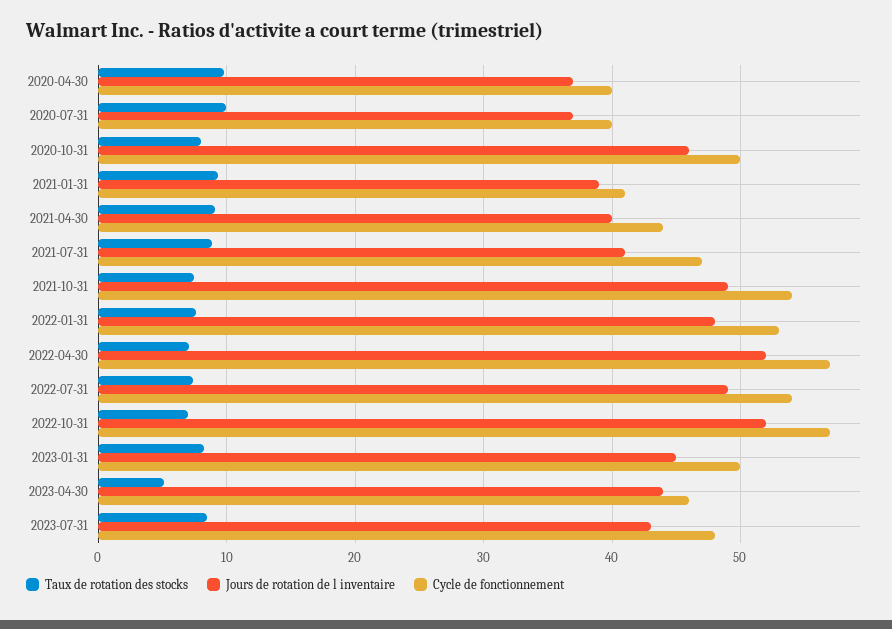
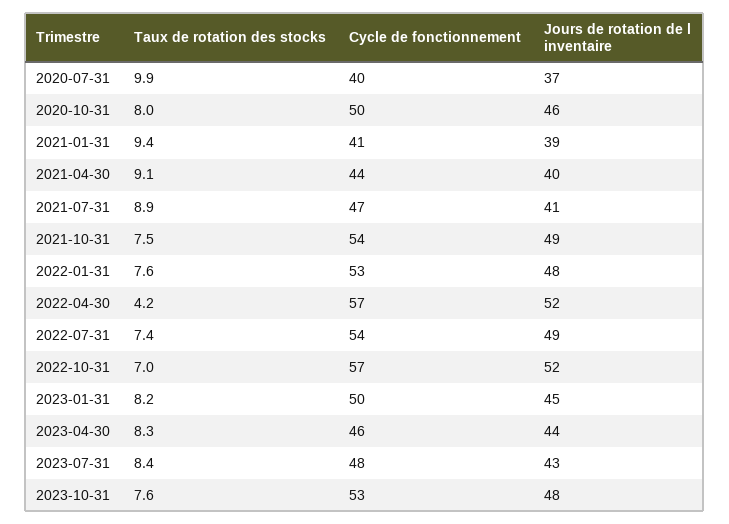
Taux de rotation des stocks, 2020-04-30: 10 -> none
Jours de rotation de l inventaire, 2020-04-30: 37 -> none
Cycle de fonctionnement, 2020-04-30: 40 -> none
Taux de rotation des stocks, 2022-04-30: 7 -> 4.2
Taux de rotation des stocks, 2023-04-30: 5 -> 8.3
Taux de rotation des stocks, 2023-10-31: none -> 7.6
Cycle de fonctionnement, 2023-10-31: none -> 53
Jours de rotation de l inventaire, 2023-10-31: none -> 48

